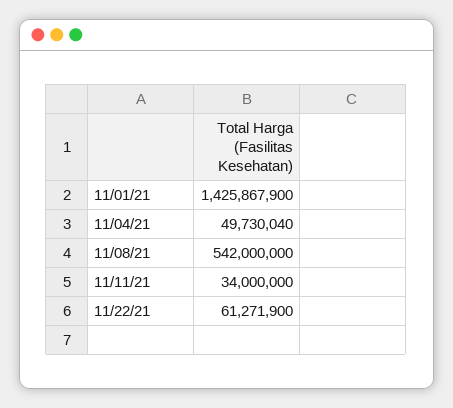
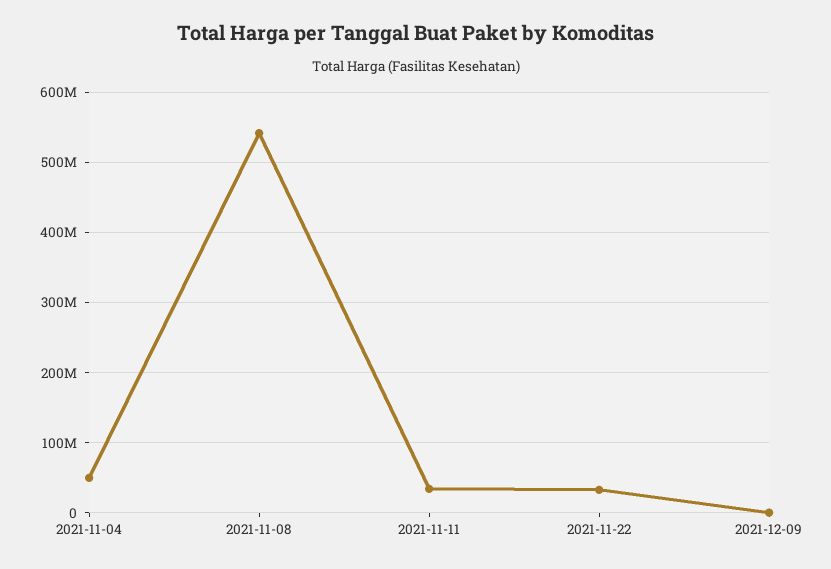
11/01/21: 1425867900 -> none
11/22/21: 61271900 -> 30000000
2021-12-09: none -> 0

